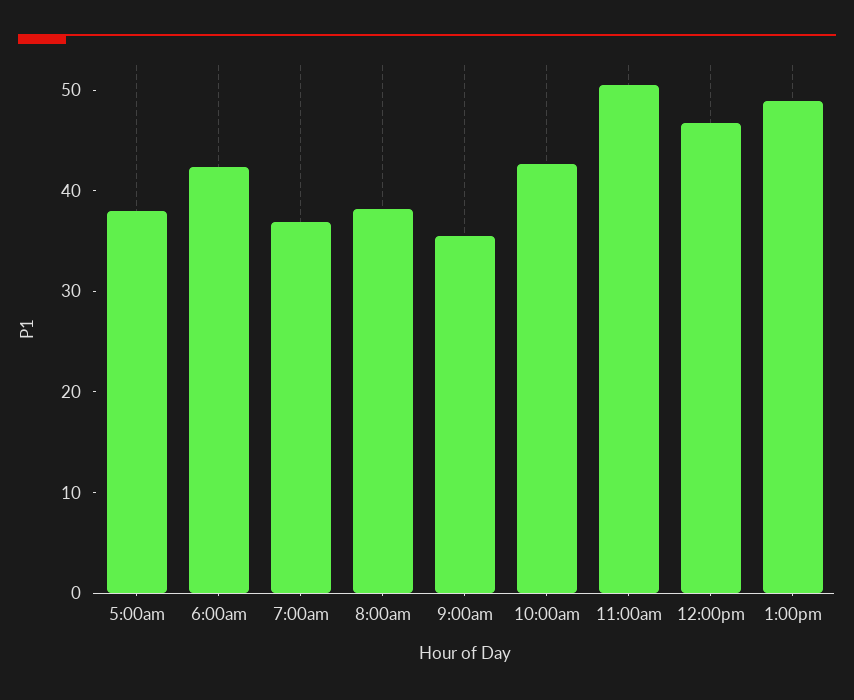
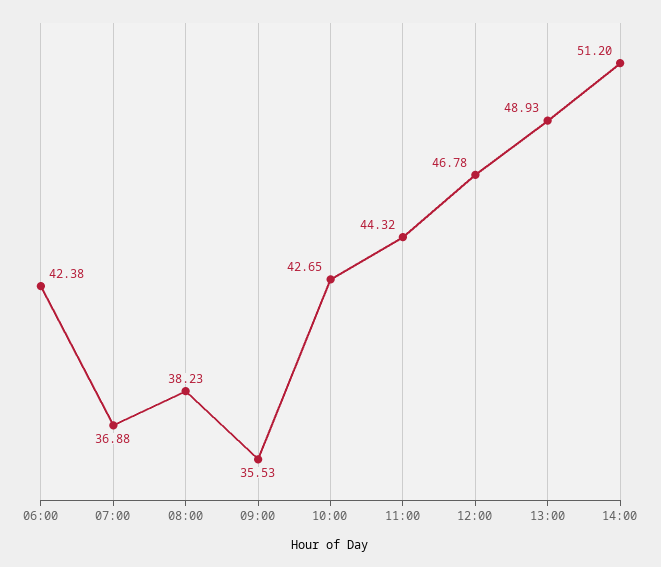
5:00am: 38 -> none
11:00am: 50 -> 44.32
14:00: none -> 51.2

